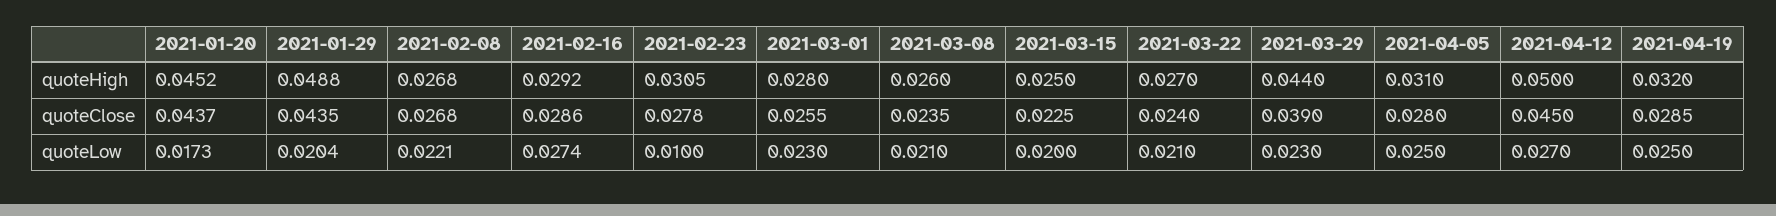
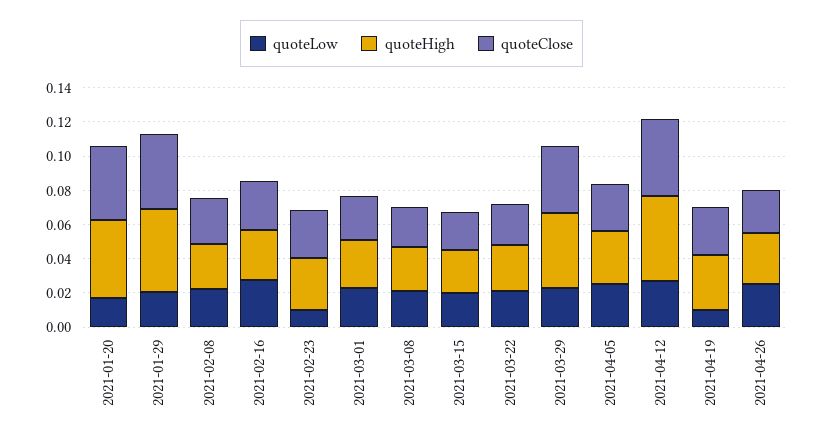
quoteLow, 2021-04-19: 0.025 -> 0.01
quoteLow, 2021-04-26: none -> 0.025
quoteHigh, 2021-04-26: none -> 0.03
quoteClose, 2021-04-26: none -> 0.025

